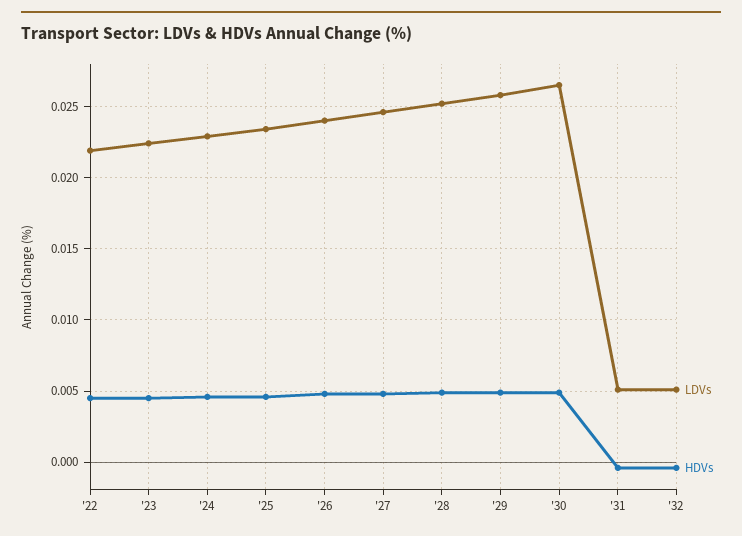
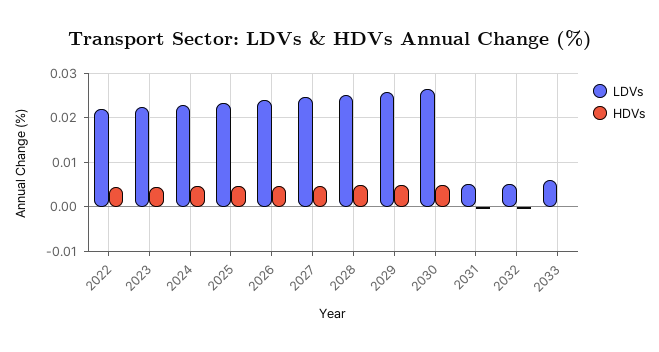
LDVs, 2033: none -> 0.006
HDVs, 2033: none -> 0

